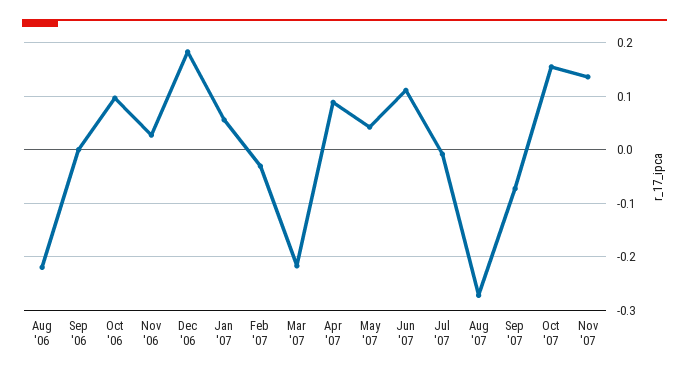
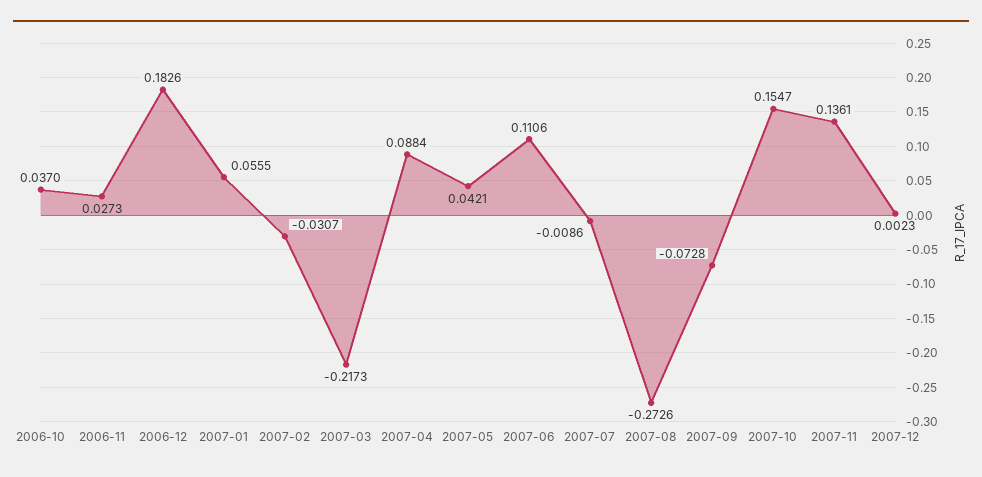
Aug '06: -0.22 -> none
Sep '06: 0 -> none
Oct '06: 0.1 -> 0.037
2007-12: none -> 0.0023

